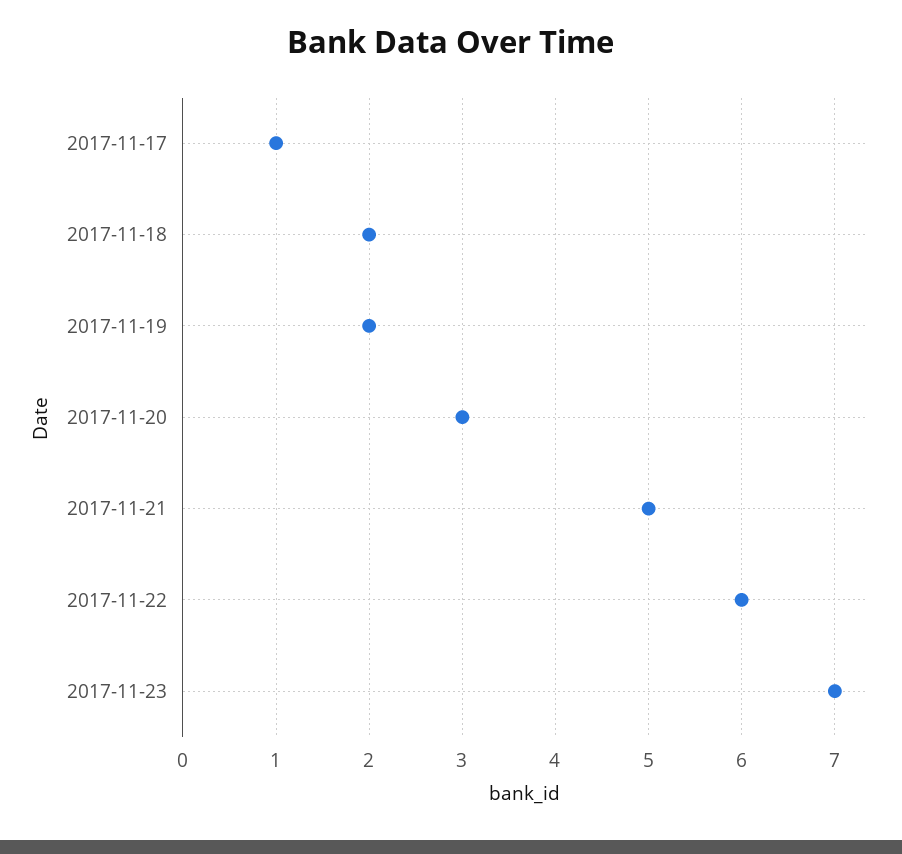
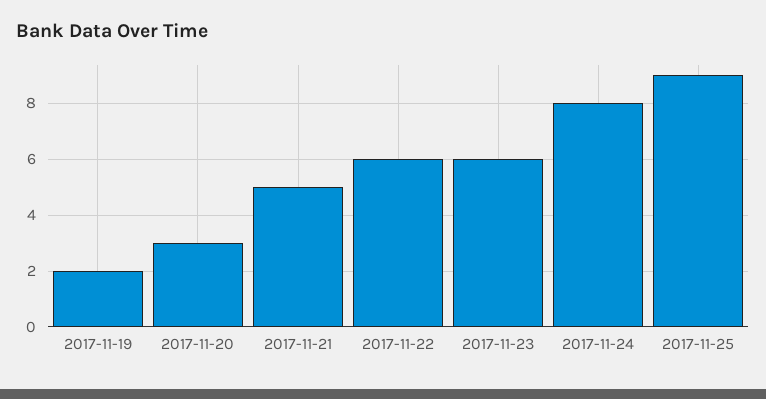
2017-11-17: 1 -> none
2017-11-18: 2 -> none
2017-11-23: 7 -> 6
2017-11-24: none -> 8
2017-11-25: none -> 9

